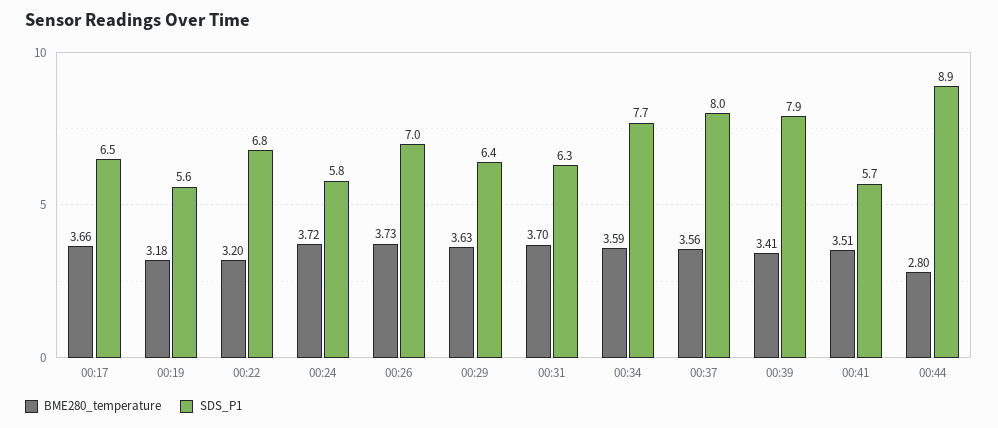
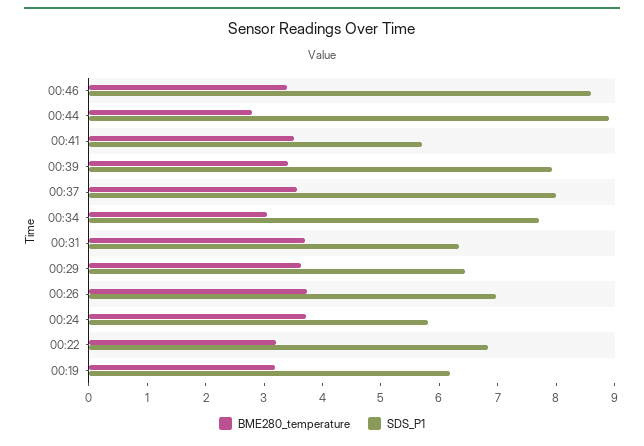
BME280_temperature, 00:17: 3.66 -> none
SDS_P1, 00:17: 6.5 -> none
SDS_P1, 00:19: 5.6 -> 6.2
BME280_temperature, 00:34: 3.59 -> 3
BME280_temperature, 00:46: none -> 3.4
SDS_P1, 00:46: none -> 8.6

